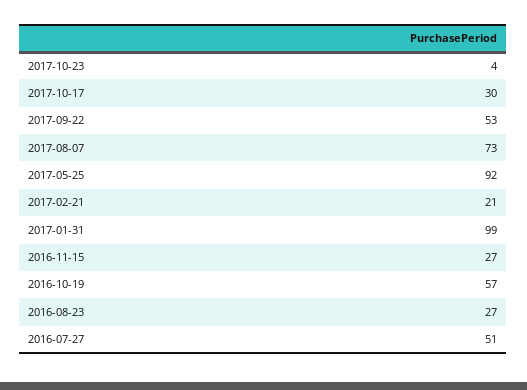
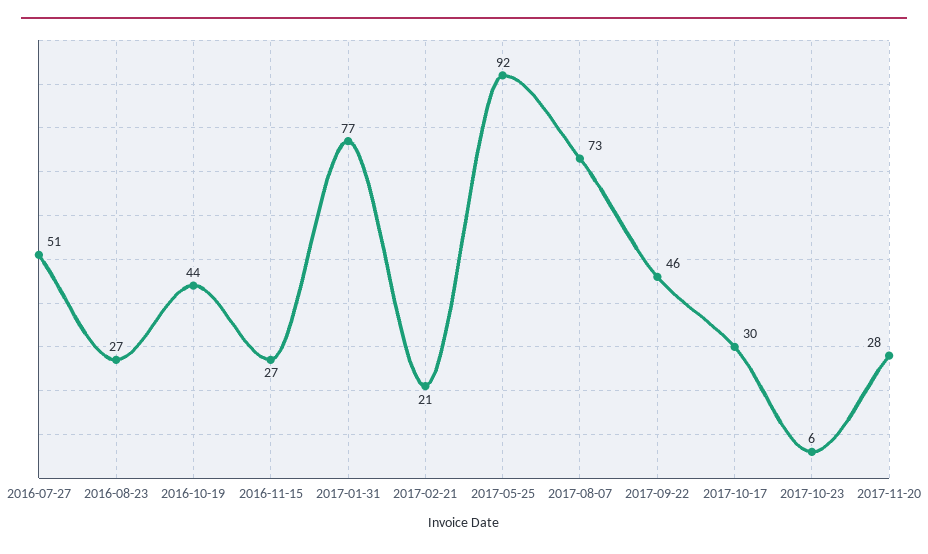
2017-10-23: 4 -> 6
2017-09-22: 53 -> 46
2017-01-31: 99 -> 77
2016-10-19: 57 -> 44
2017-11-20: none -> 28

